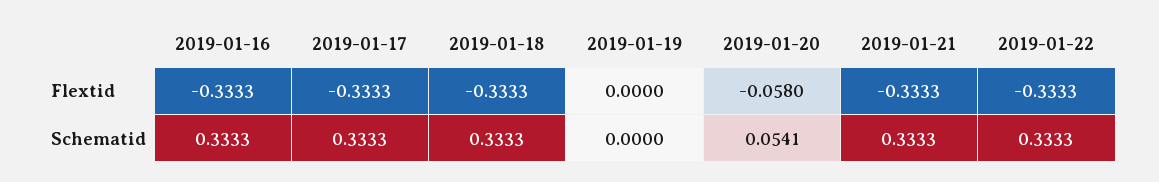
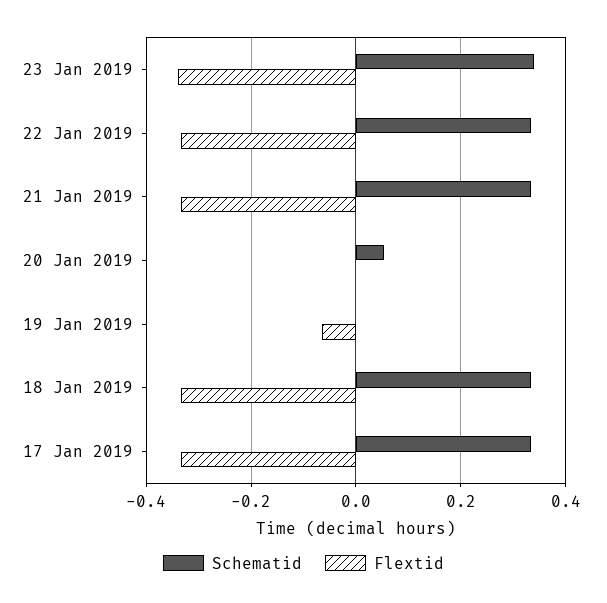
Flextid, 2019-01-16: -0.3333 -> none
Flextid, 2019-01-19: 0 -> -0.06
Flextid, 2019-01-20: -0.058 -> 0
Schematid, 2019-01-16: 0.3333 -> none
Schematid, 23 Jan 2019: none -> 0.34
Flextid, 23 Jan 2019: none -> -0.34

